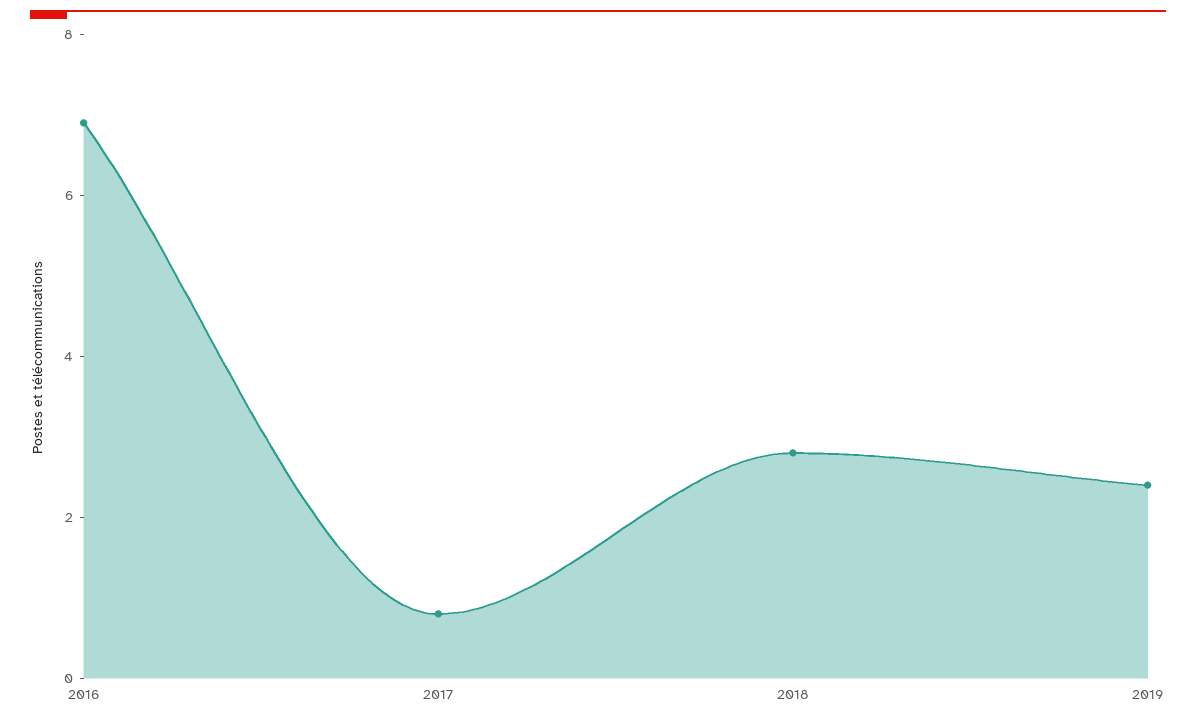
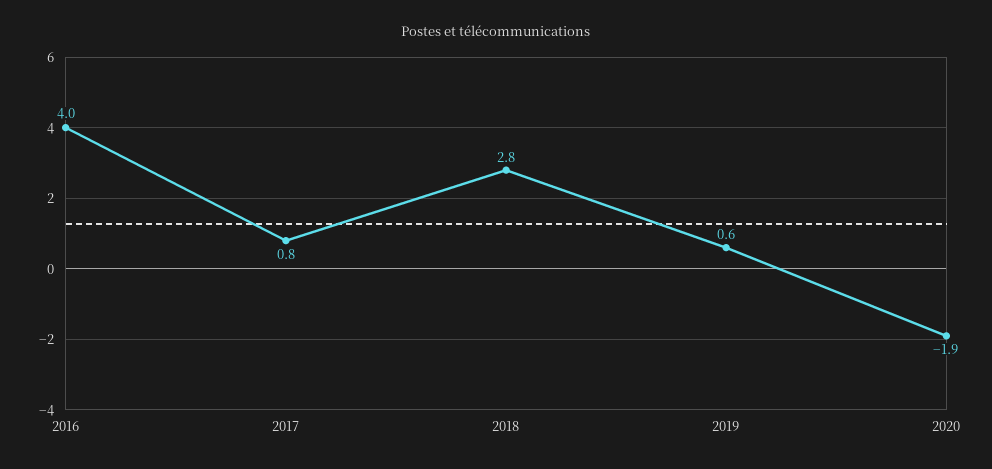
2016: 7 -> 4
2019: 2.5 -> 0.6
2020: none -> -1.9

